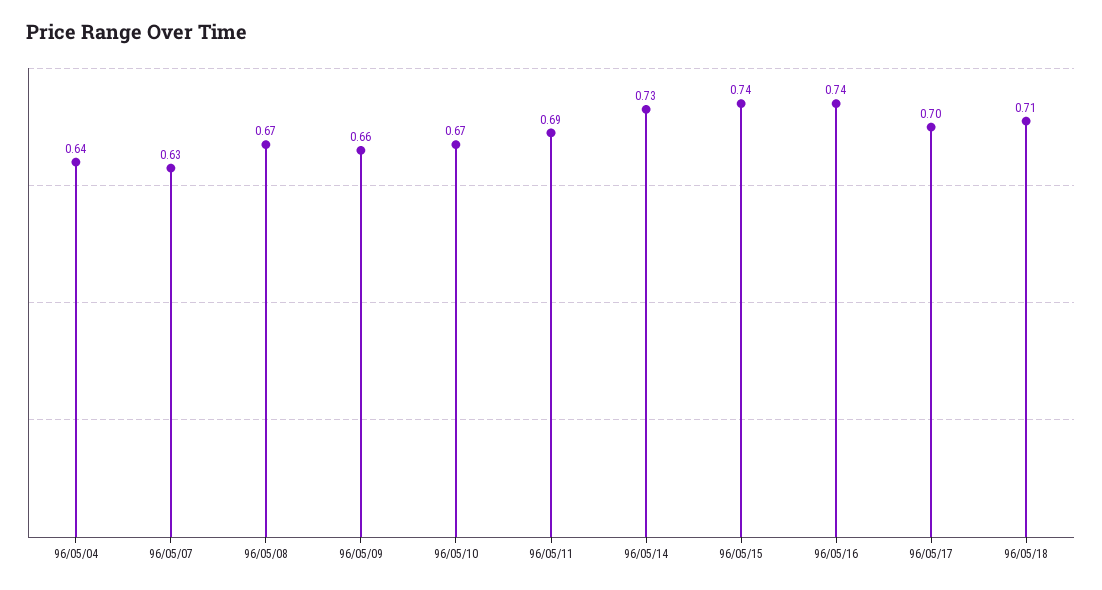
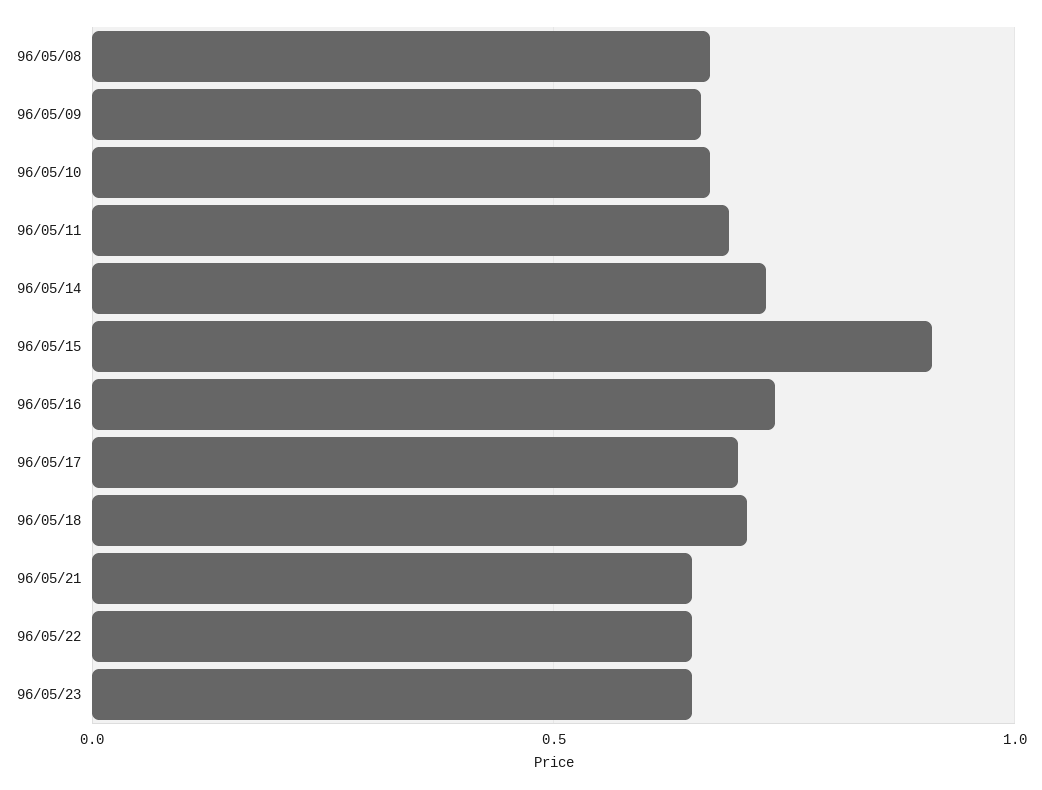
96/05/04: 0.64 -> none
96/05/07: 0.63 -> none
96/05/15: 0.74 -> 0.9
96/05/21: none -> 0.65
96/05/22: none -> 0.65
96/05/23: none -> 0.65

